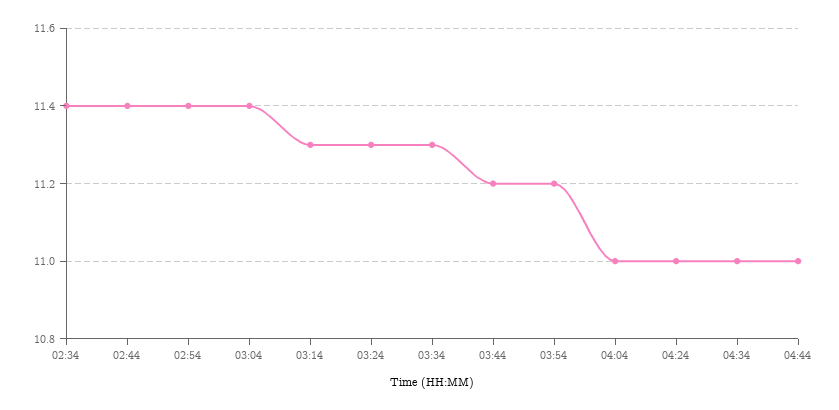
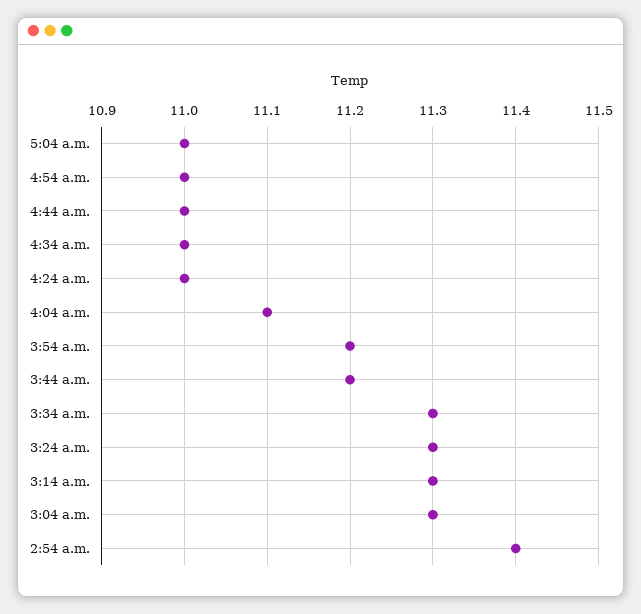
02:34: 11.4 -> none
02:44: 11.4 -> none
03:04: 11.4 -> 11.3
04:04: 11 -> 11.1
5:04 a.m.: none -> 11
4:54 a.m.: none -> 11

